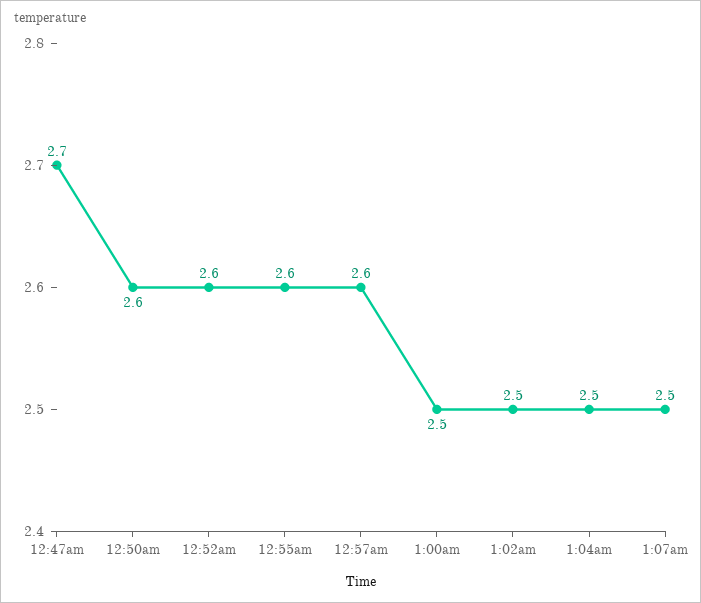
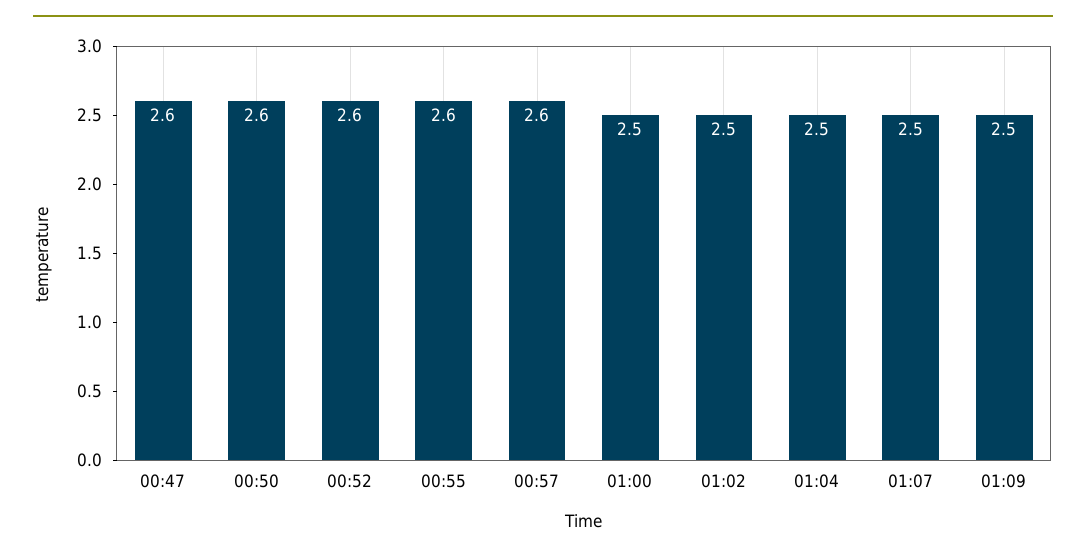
12:47am: 2.7 -> 2.6
01:09: none -> 2.5

